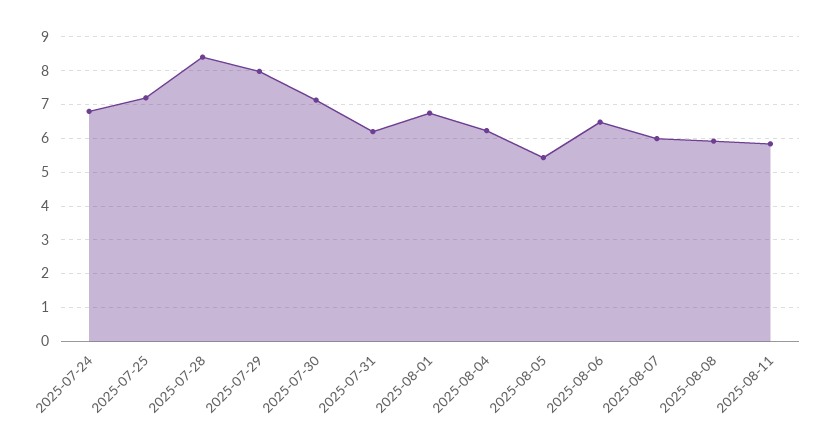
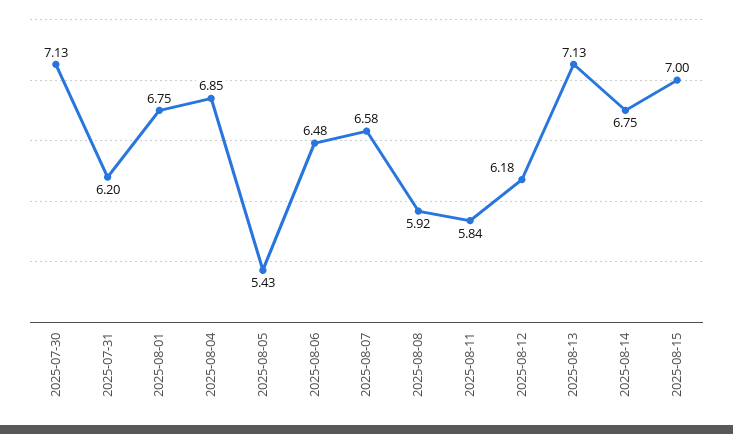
2025-07-24: 6.8 -> none
2025-07-25: 7.2 -> none
2025-07-28: 8.4 -> none
2025-07-29: 8 -> none
2025-08-04: 6.2 -> 6.85
2025-08-07: 6 -> 6.58
2025-08-12: none -> 6.18
2025-08-13: none -> 7.13
2025-08-14: none -> 6.75
2025-08-15: none -> 7

